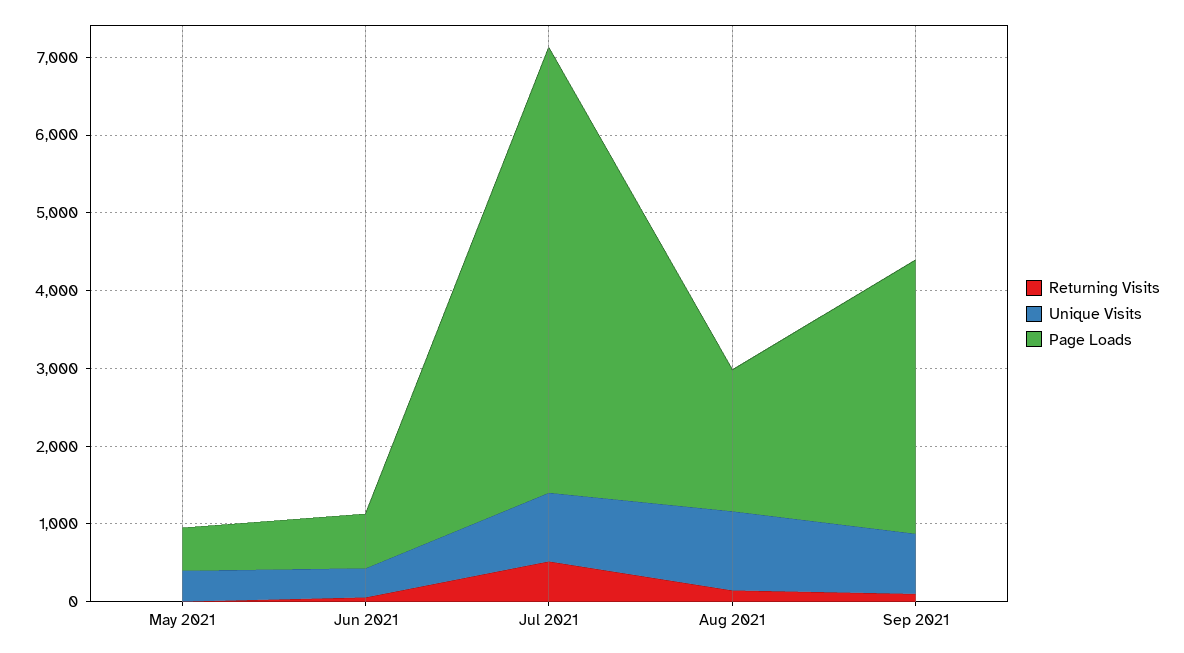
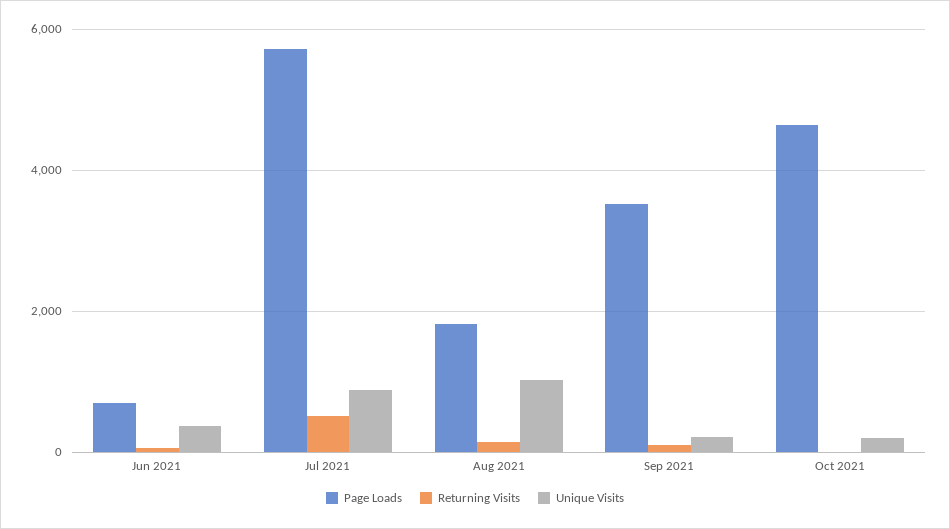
Returning Visits, May 2021: 0 -> none
Unique Visits, May 2021: 400 -> none
Page Loads, May 2021: 600 -> none
Unique Visits, Sep 2021: 800 -> 200
Page Loads, Oct 2021: none -> 4600
Returning Visits, Oct 2021: none -> 0
Unique Visits, Oct 2021: none -> 200

